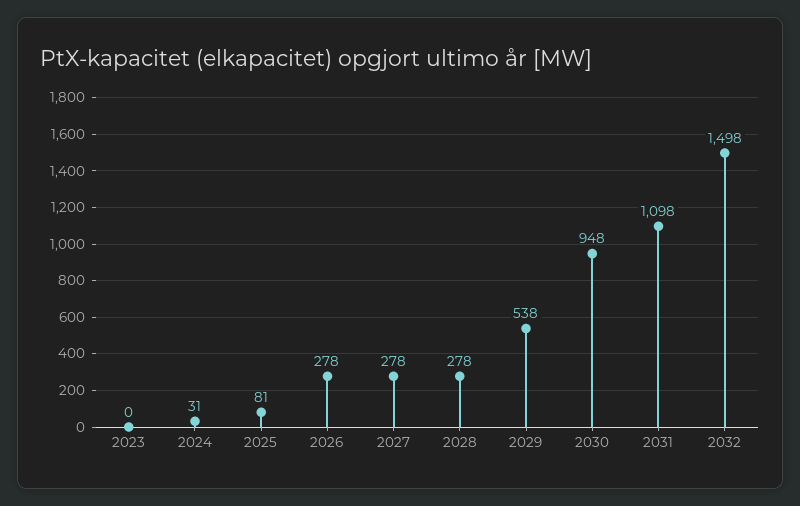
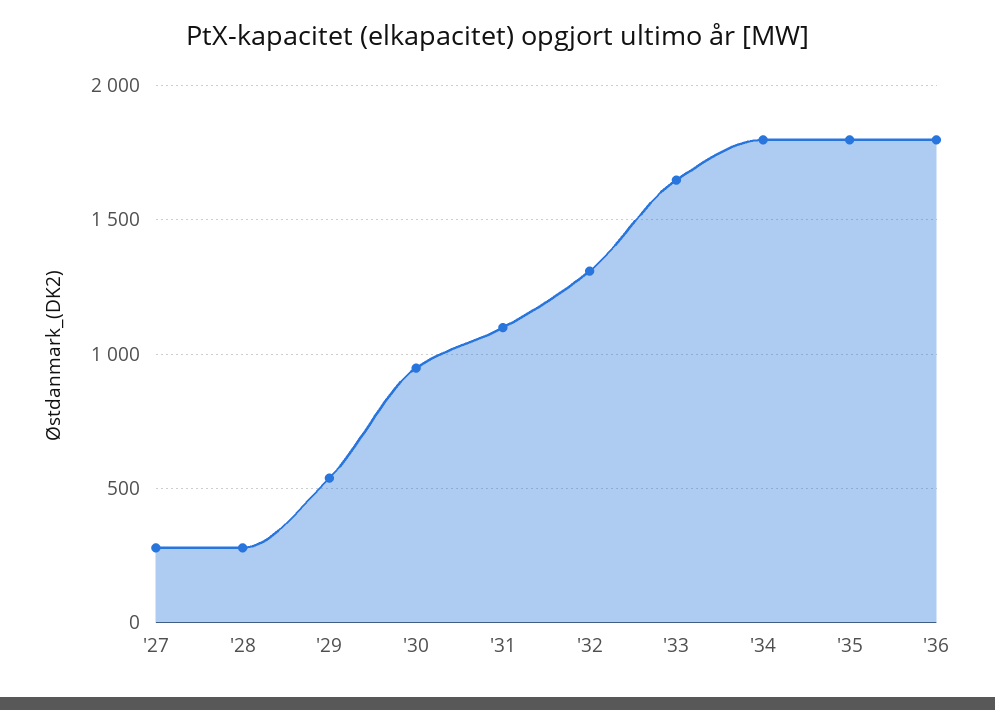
2023: 0 -> none
2024: 31 -> none
2025: 81 -> none
2026: 278 -> none
2032: 1498 -> 1300
'33: none -> 1650
'34: none -> 1800
'35: none -> 1800
'36: none -> 1800

